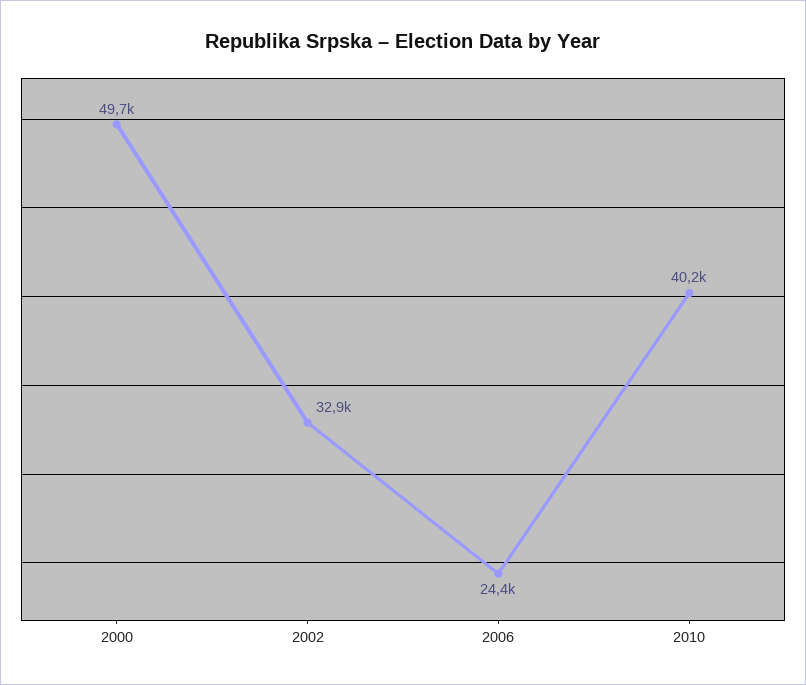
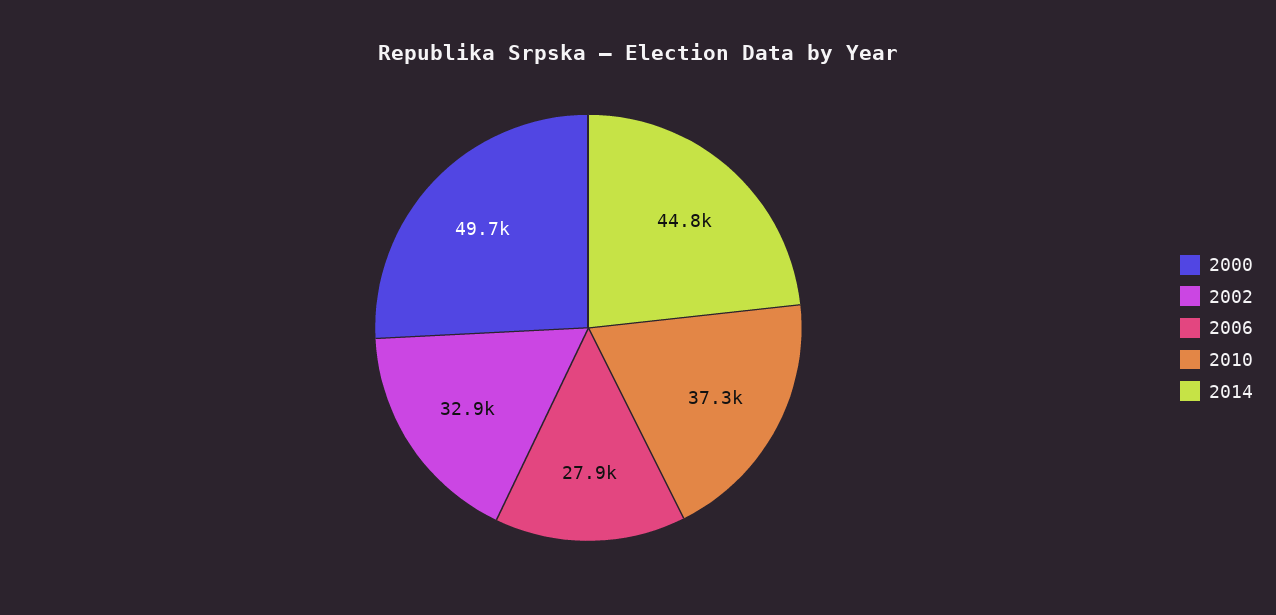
2006: 24400 -> 27900
2010: 40200 -> 37300
2014: none -> 44800

